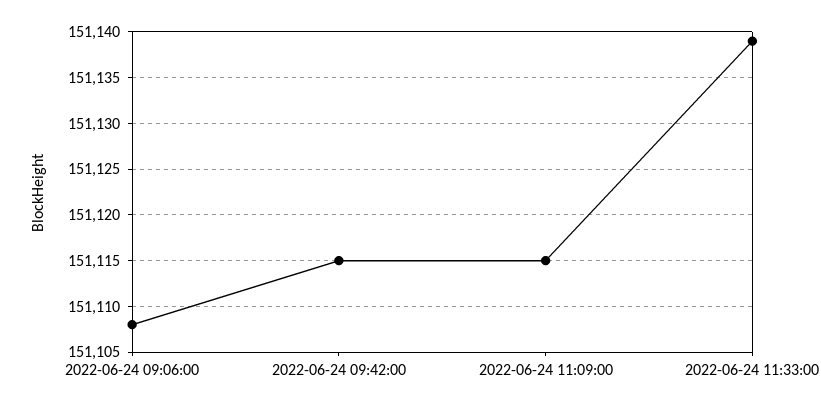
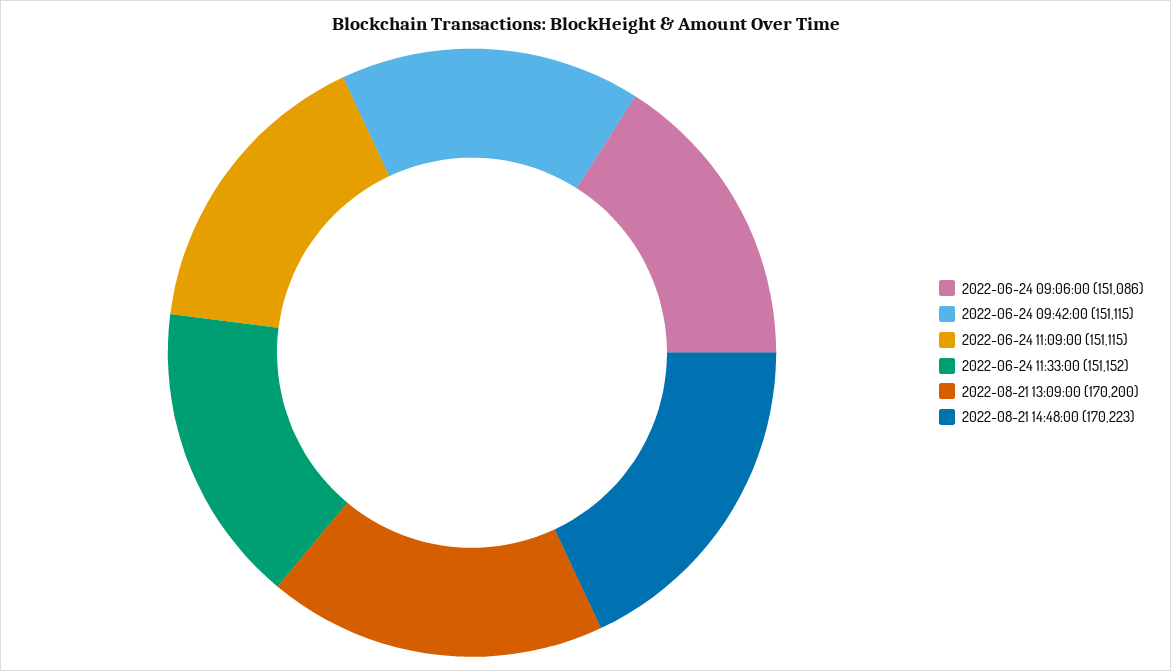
2022-06-24 09:06:00: 151108 -> 151086
2022-06-24 11:33:00: 151139 -> 151152
2022-08-21 13:09:00: none -> 170200
2022-08-21 14:48:00: none -> 170223

